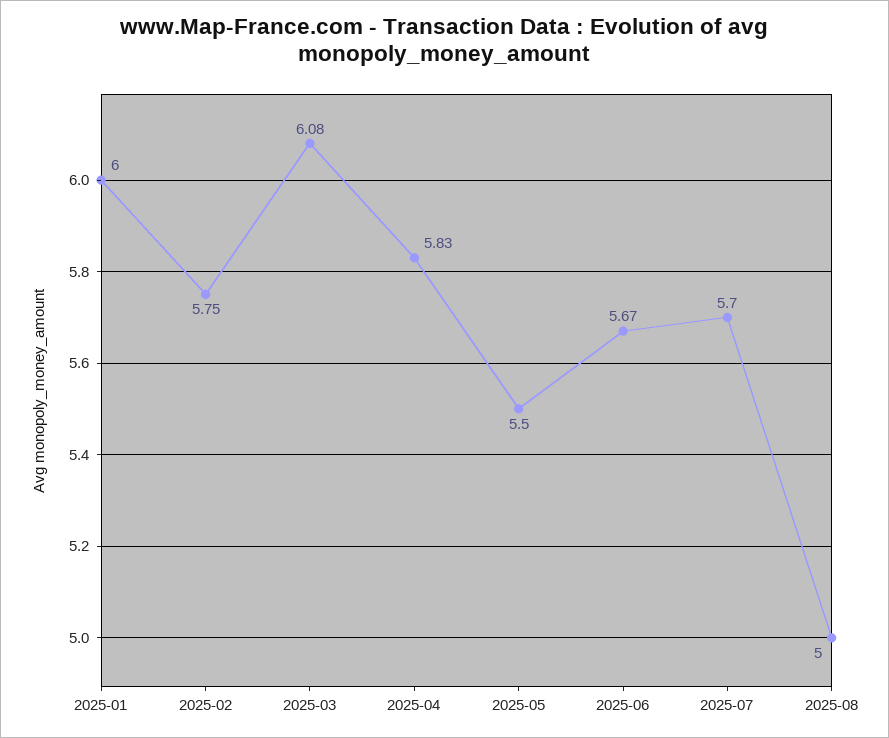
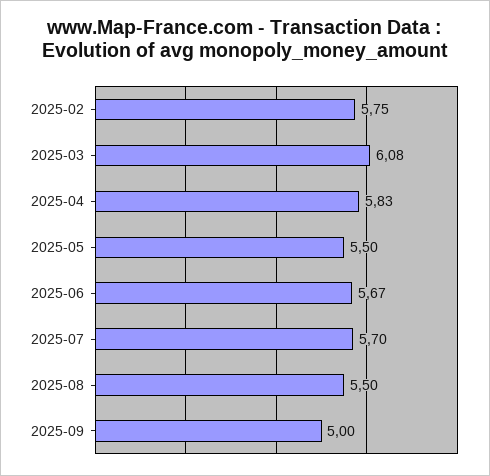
2025-01: 6 -> none
2025-08: 5 -> 5.5
2025-09: none -> 5

